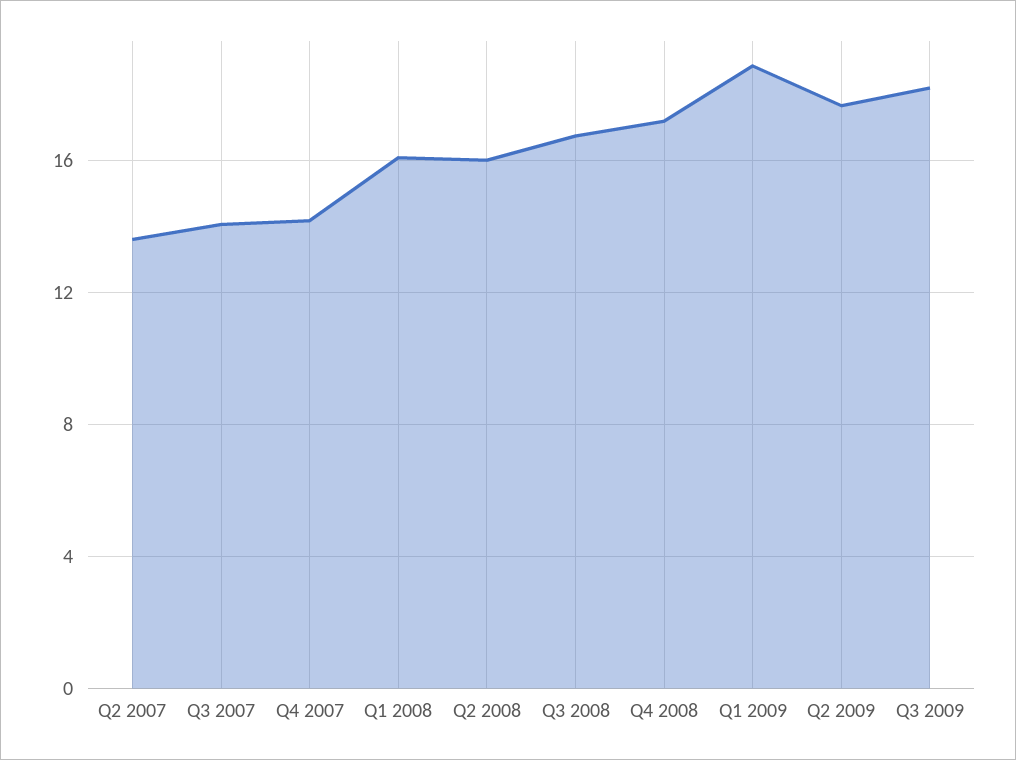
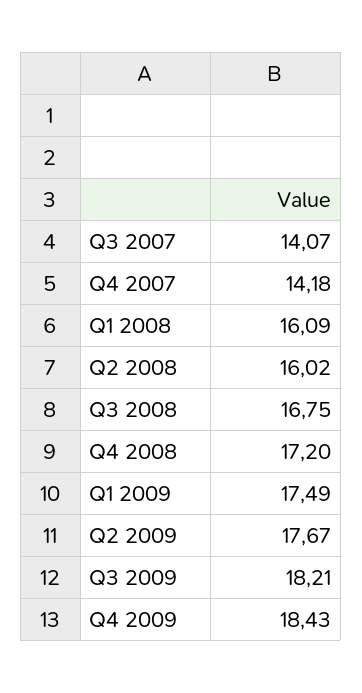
Q2 2007: 13.5 -> none
Q1 2009: 19 -> 17.49
Q4 2009: none -> 18.43

